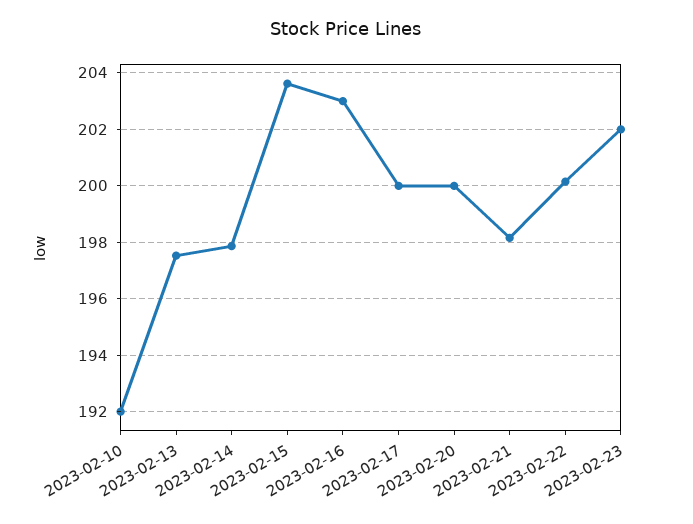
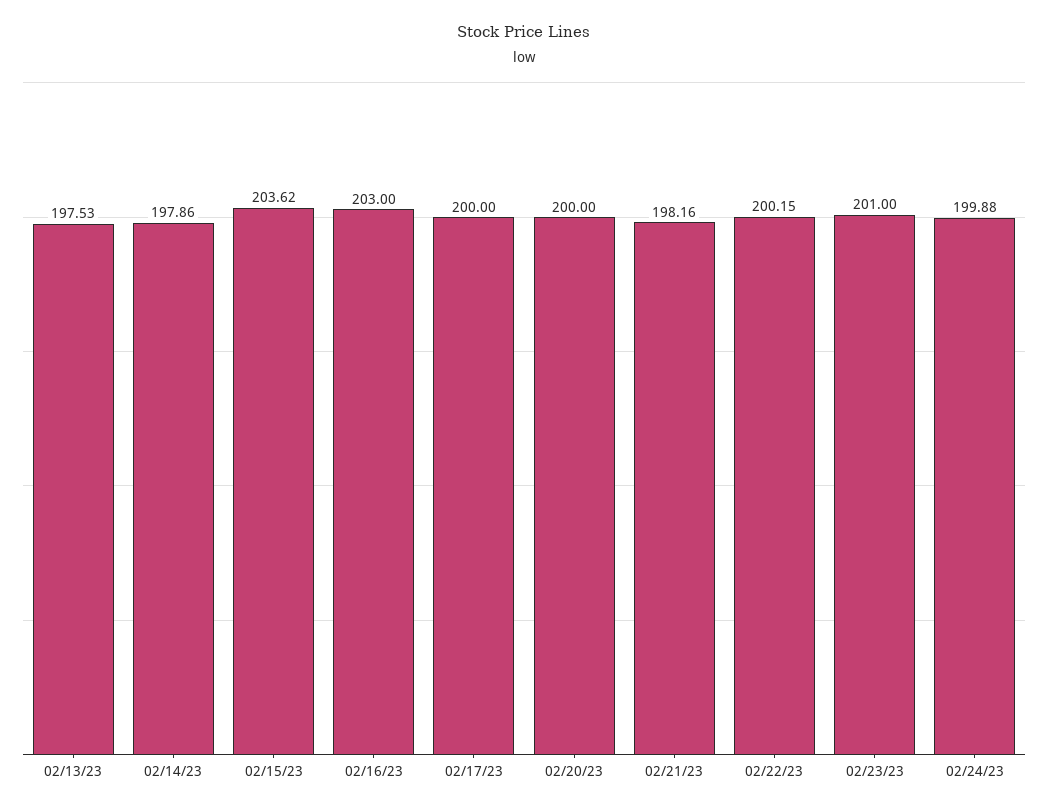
2023-02-10: 192 -> none
2023-02-23: 202 -> 201
02/24/23: none -> 199.88

